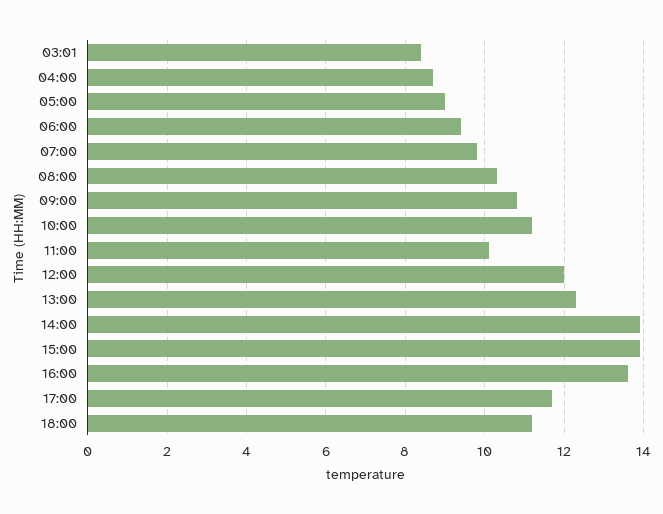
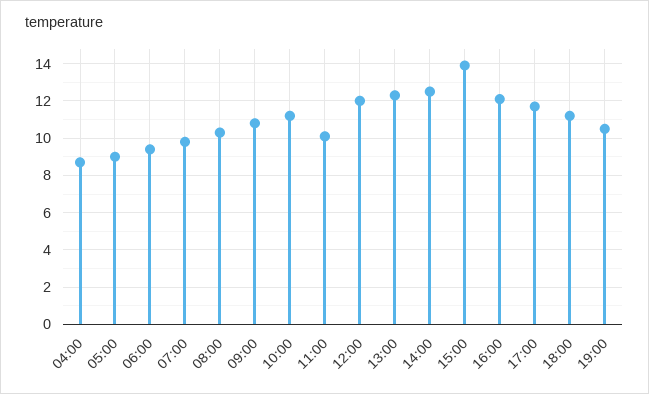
03:01: 8.5 -> none
14:00: 14 -> 12.5
16:00: 13.5 -> 12
19:00: none -> 10.5

